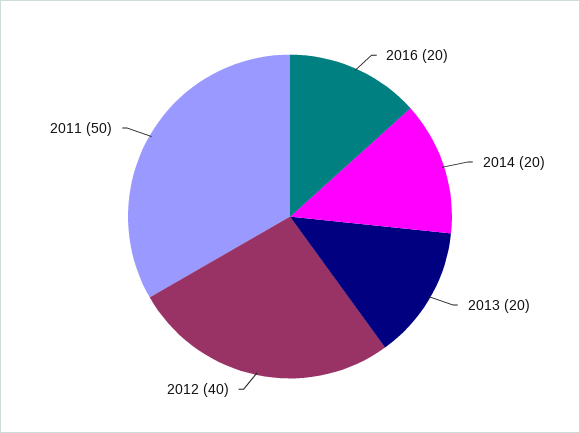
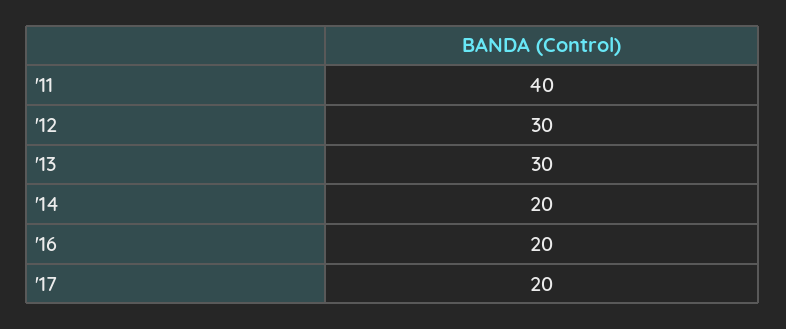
2013: 20 -> 30
2012: 40 -> 30
2011: 50 -> 40
'17: none -> 20

